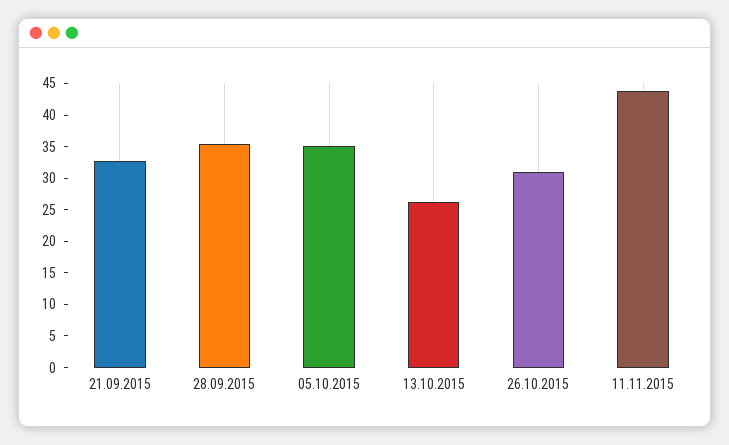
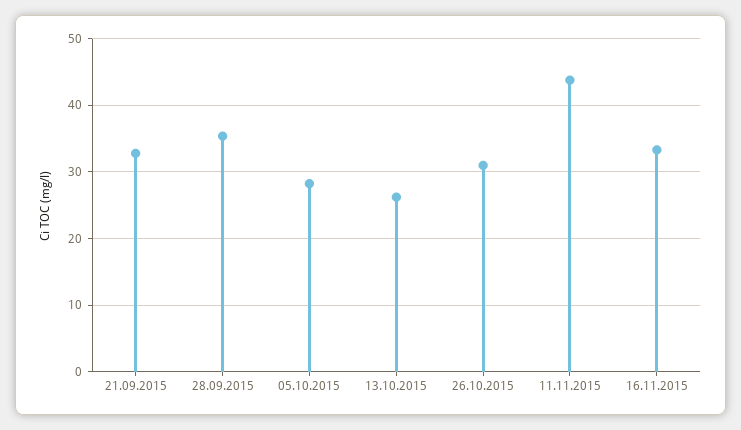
05.10.2015: 35 -> 28
16.11.2015: none -> 33

